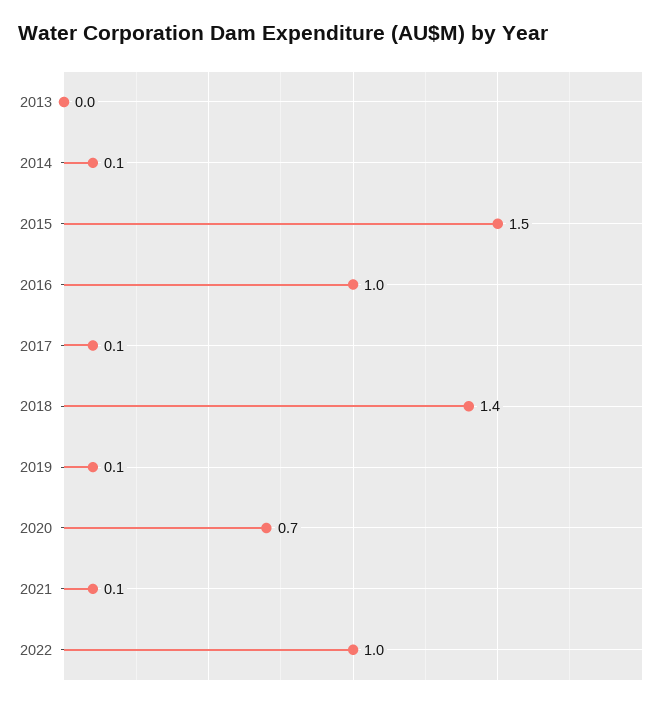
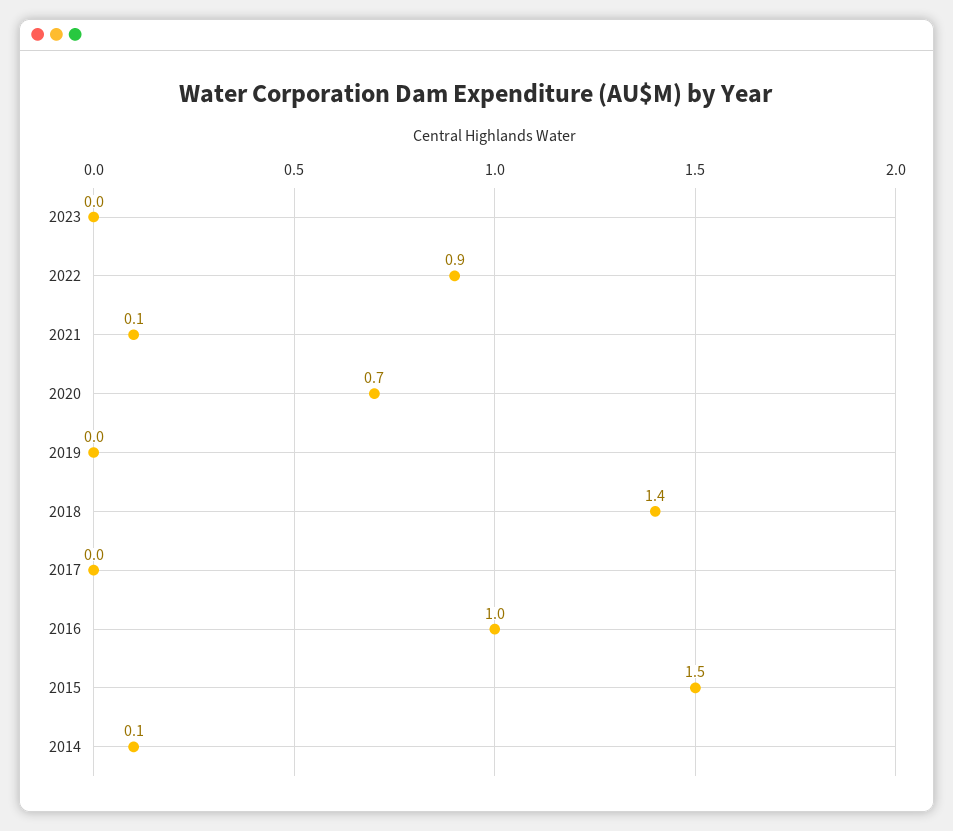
2013: 0 -> none
2017: 0.1 -> 0
2019: 0.1 -> 0
2022: 1 -> 0.9
2023: none -> 0

